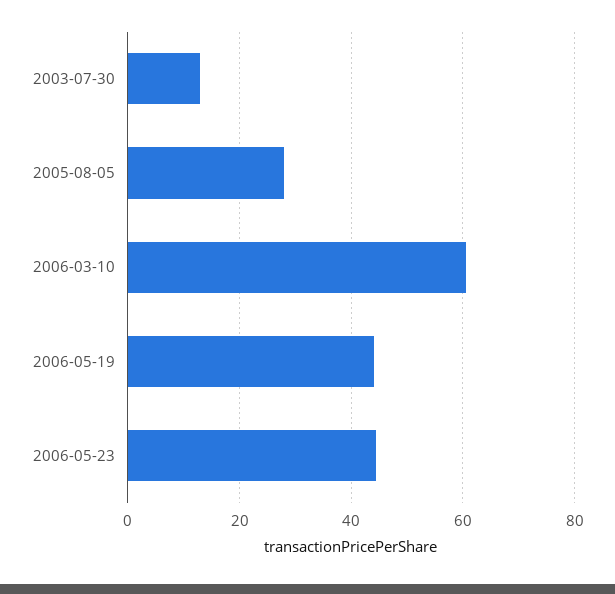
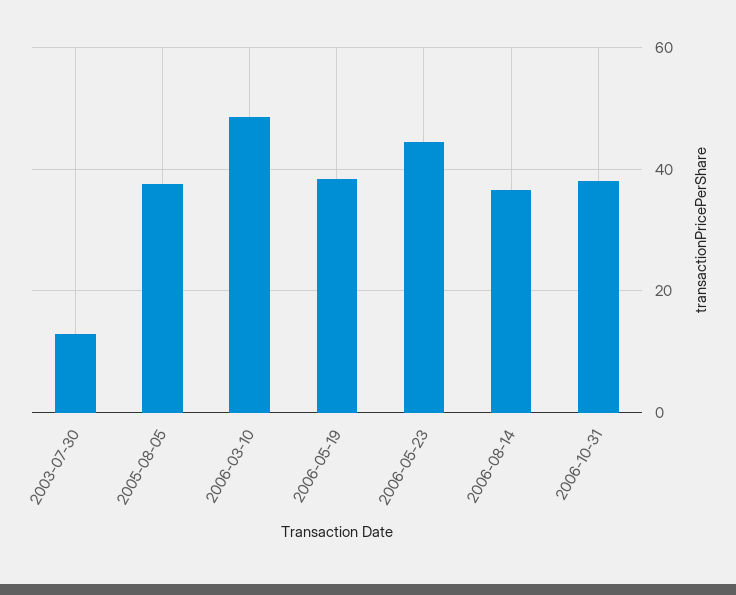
2005-08-05: 28 -> 38
2006-03-10: 60 -> 48
2006-05-19: 44 -> 38
2006-08-14: none -> 36
2006-10-31: none -> 38

